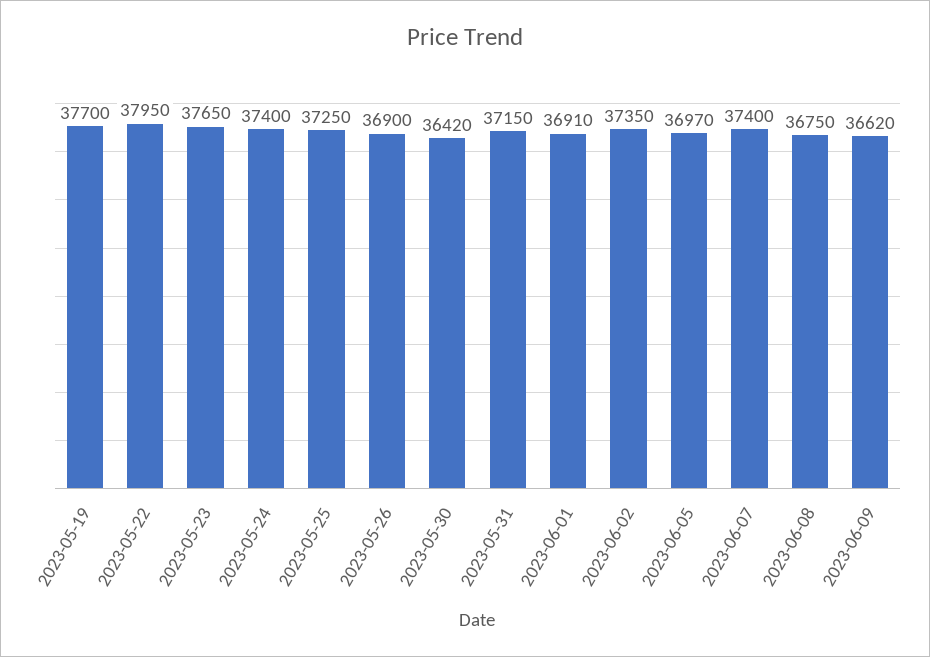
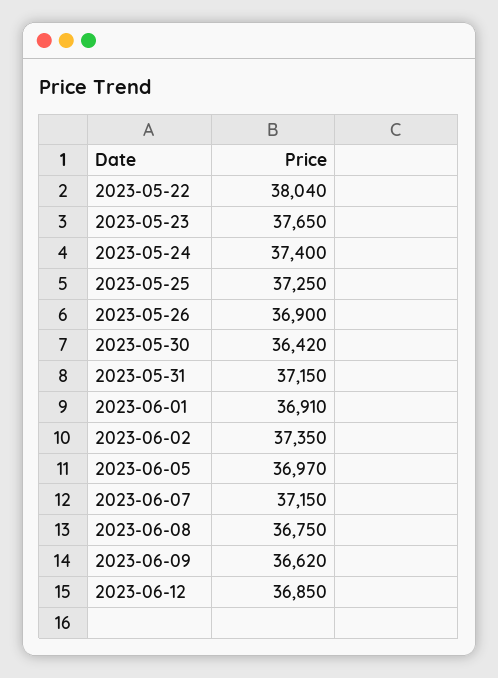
2023-05-19: 37700 -> none
2023-05-22: 37950 -> 38040
2023-06-07: 37400 -> 37150
2023-06-12: none -> 36850

